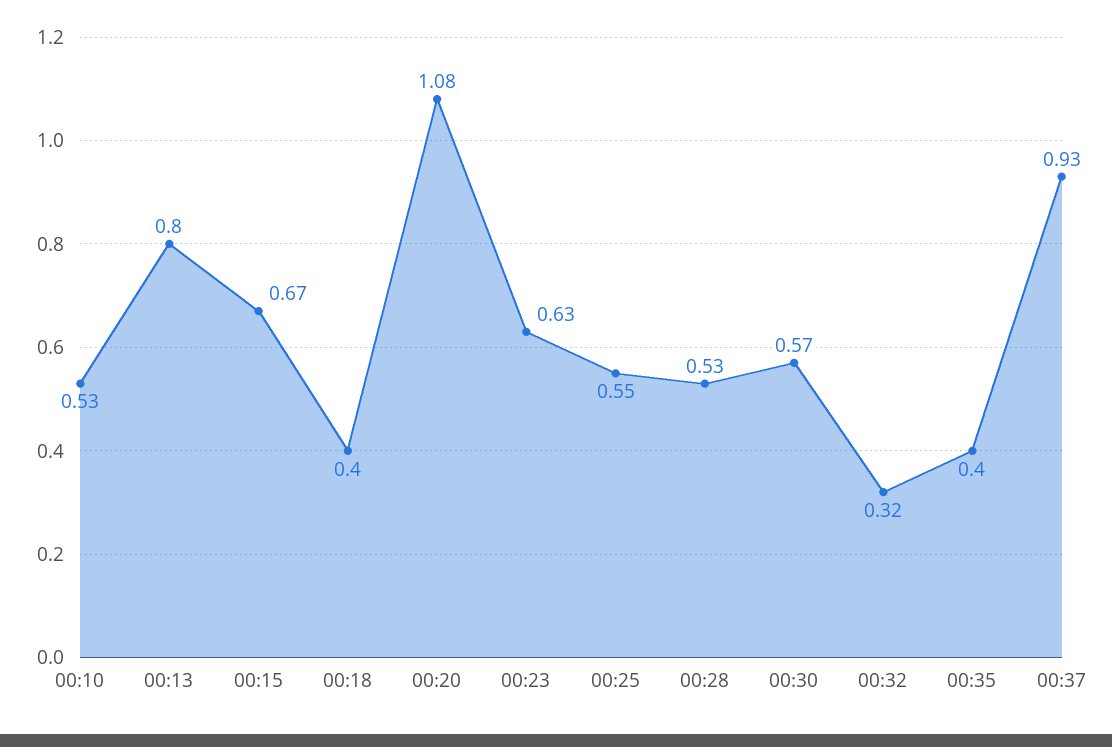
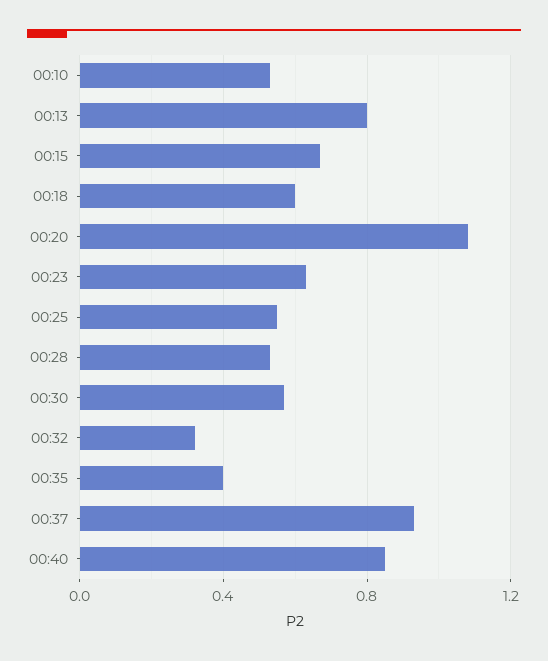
00:18: 0.4 -> 0.6
00:40: none -> 0.85

